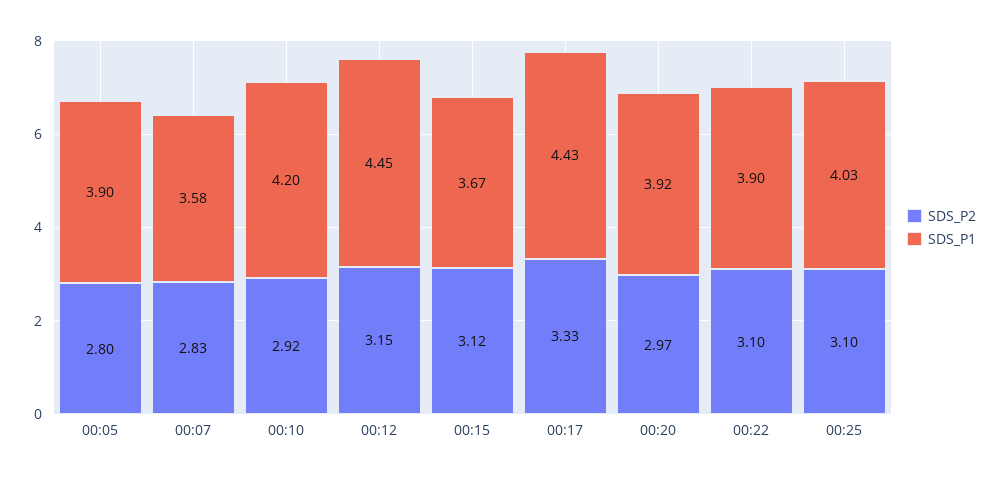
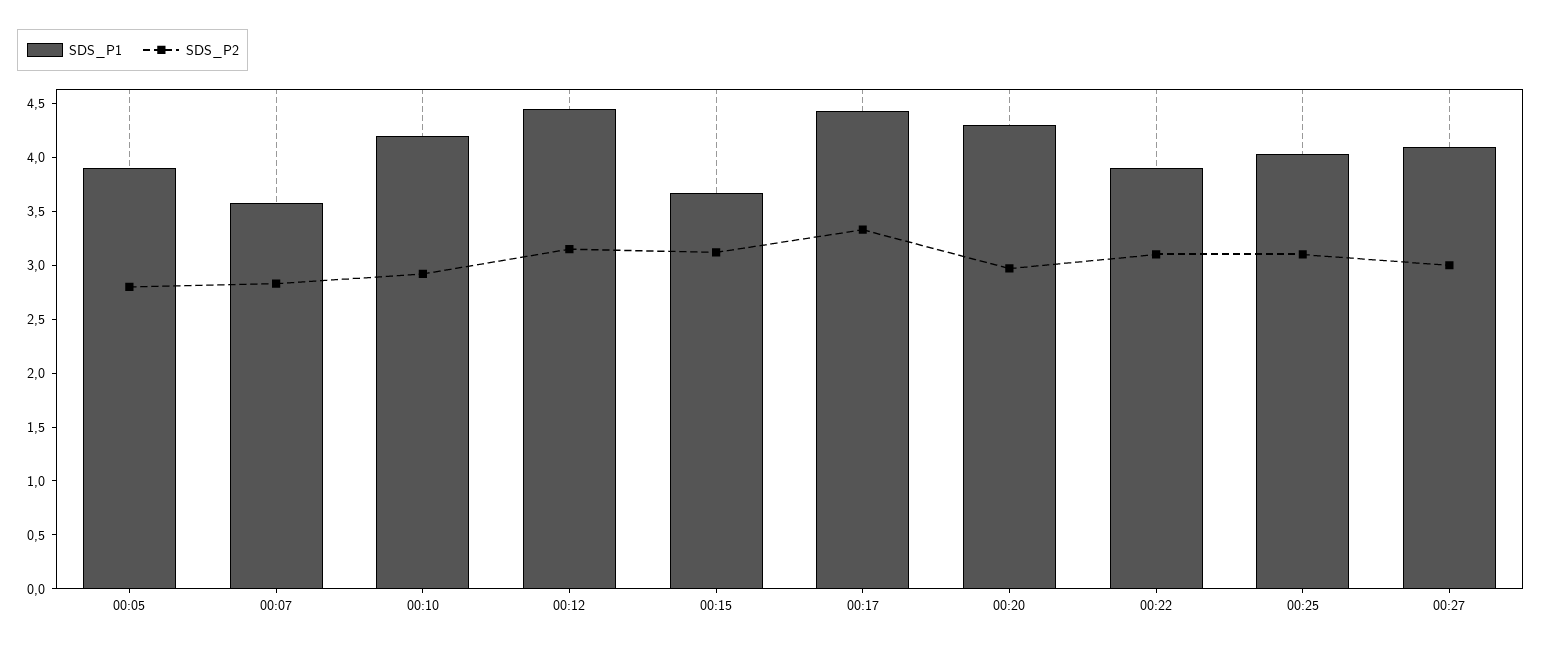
SDS_P1, 00:20: 3.92 -> 4.3
SDS_P1, 00:27: none -> 4.1
SDS_P2, 00:27: none -> 3

